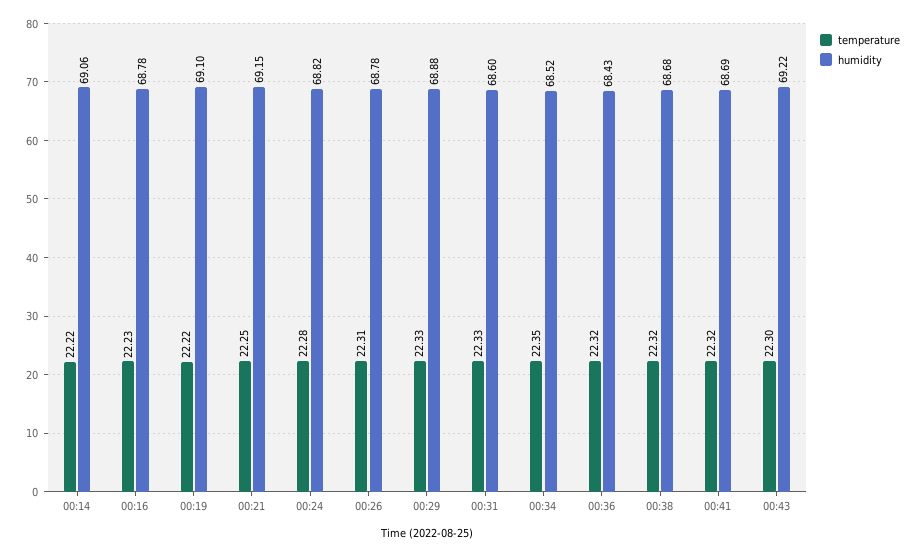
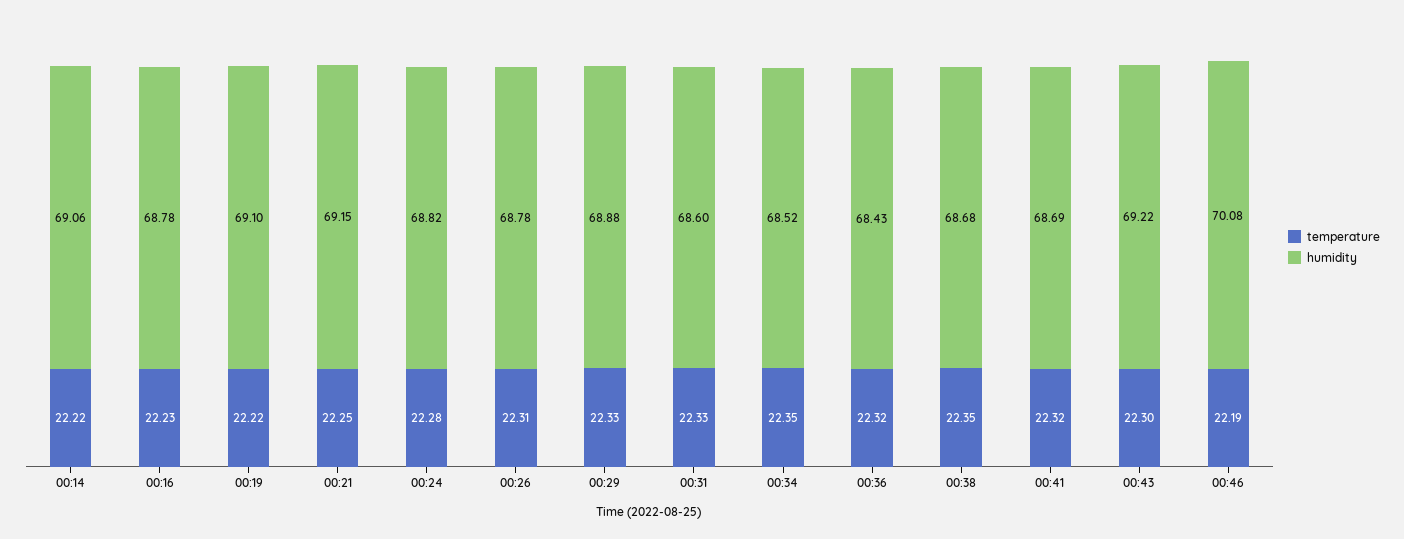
temperature, 00:38: 22.32 -> 22.35
temperature, 00:46: none -> 22.19
humidity, 00:46: none -> 70.08

